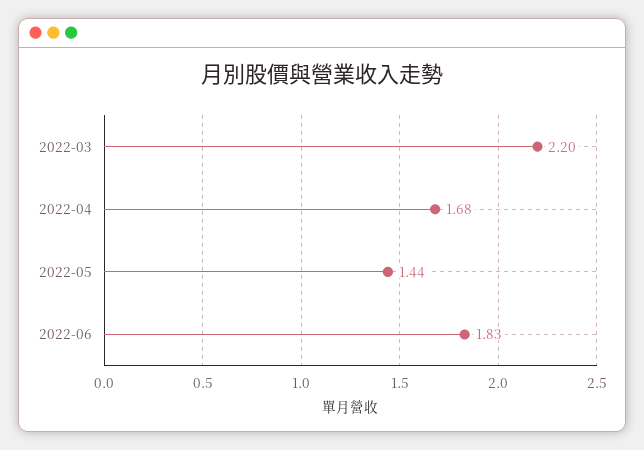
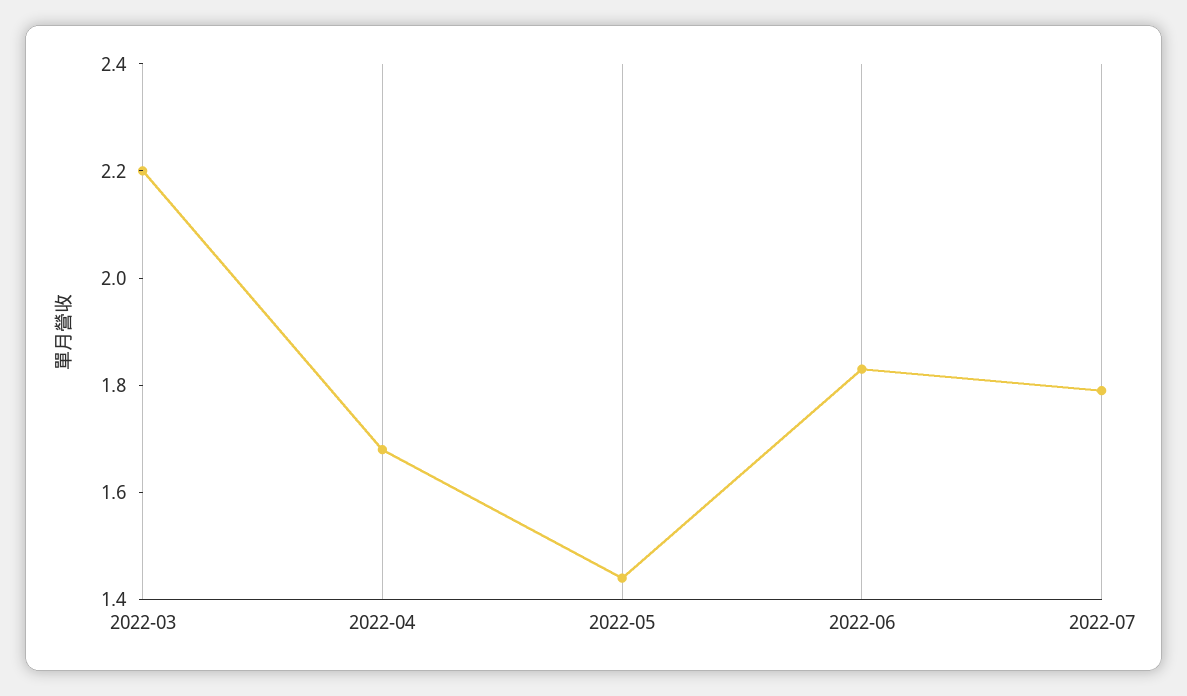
2022-07: none -> 1.8

